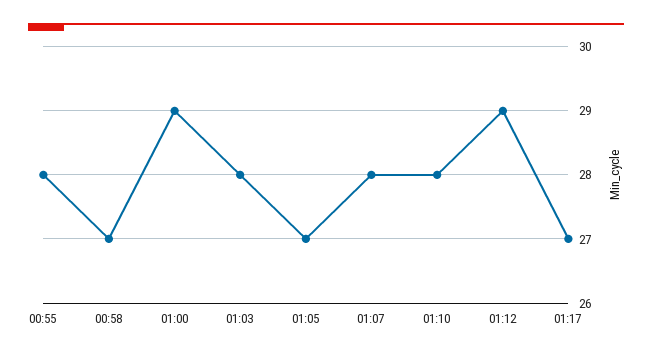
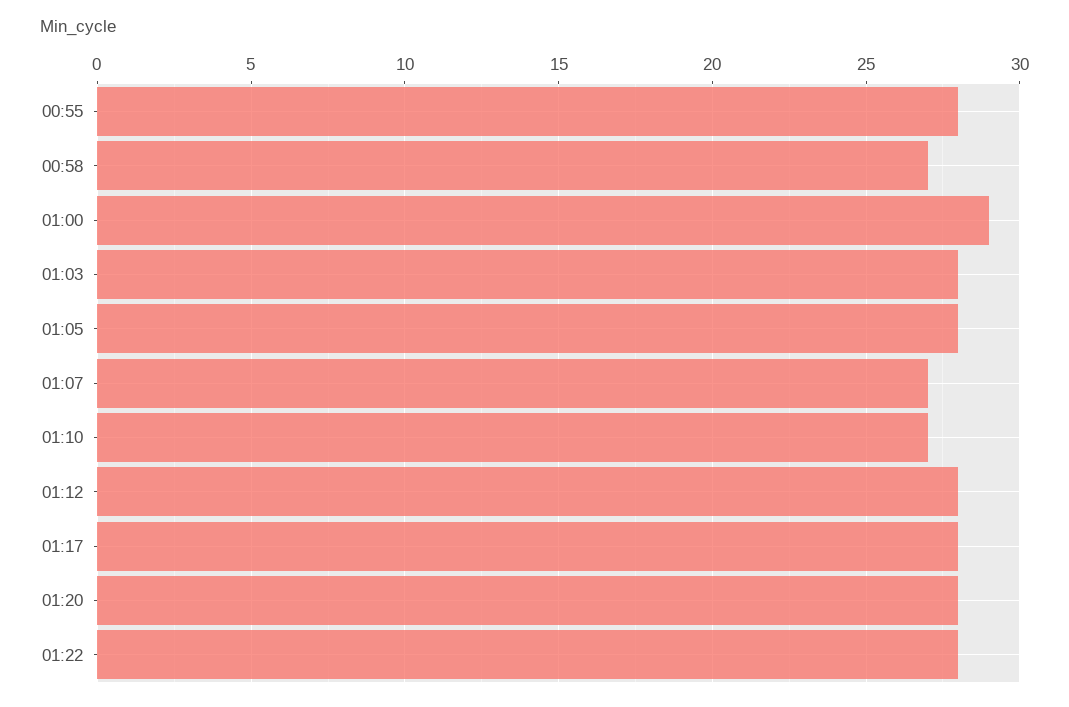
01:05: 27 -> 28
01:07: 28 -> 27
01:10: 28 -> 27
01:12: 29 -> 28
01:17: 27 -> 28
01:20: none -> 28
01:22: none -> 28

